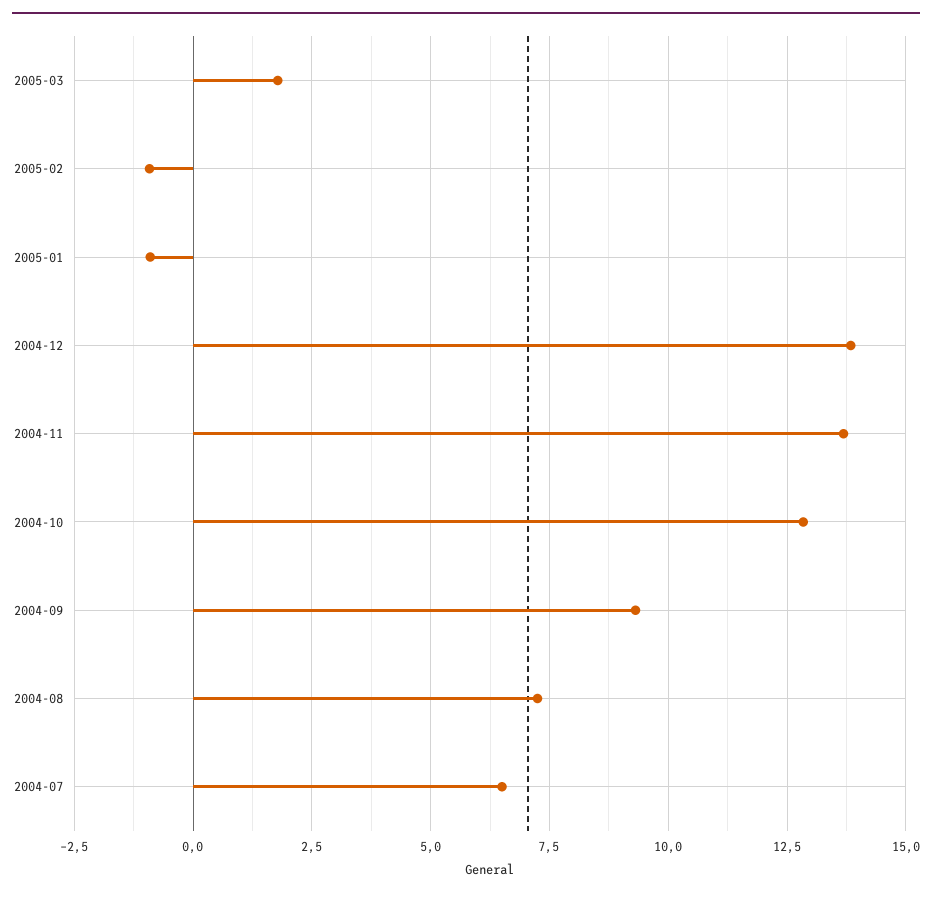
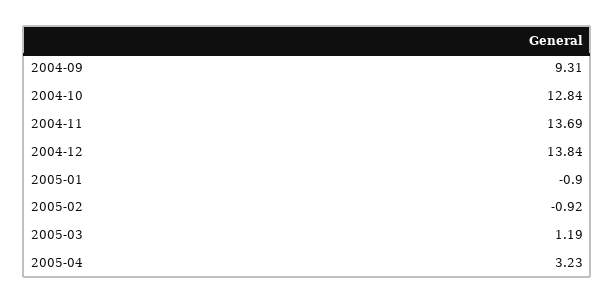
2005-03: 1.75 -> 1.19
2004-08: 7.25 -> none
2004-07: 6.5 -> none
2005-04: none -> 3.23

